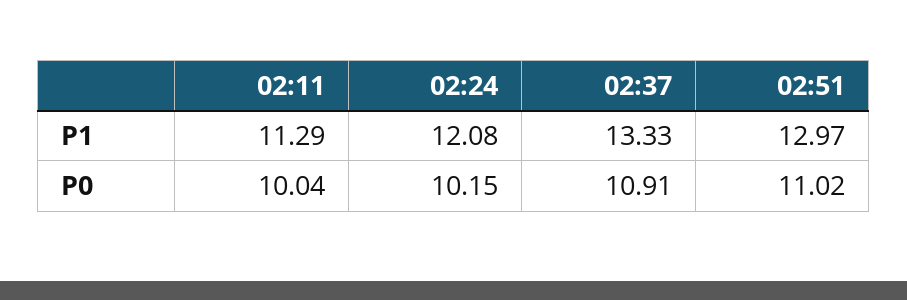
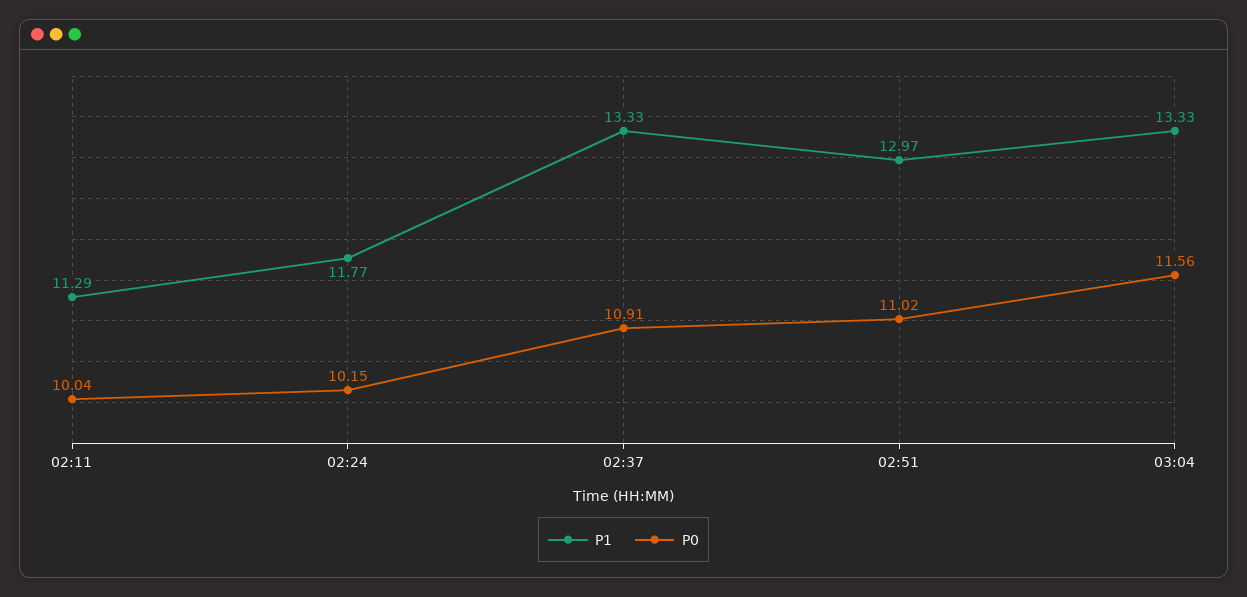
P1, 02:24: 12.08 -> 11.77
P1, 03:04: none -> 13.33
P0, 03:04: none -> 11.56

